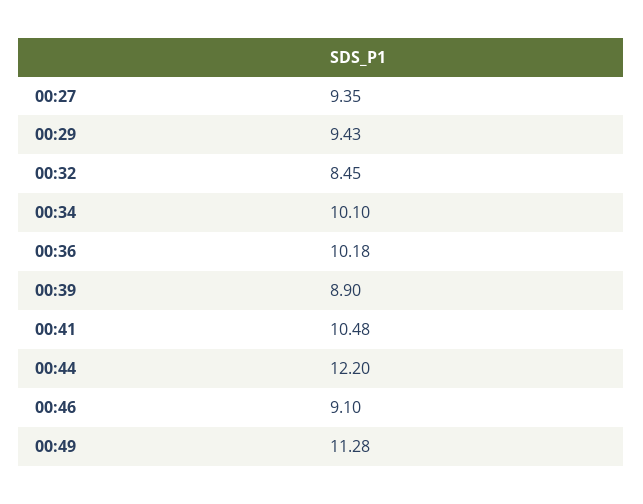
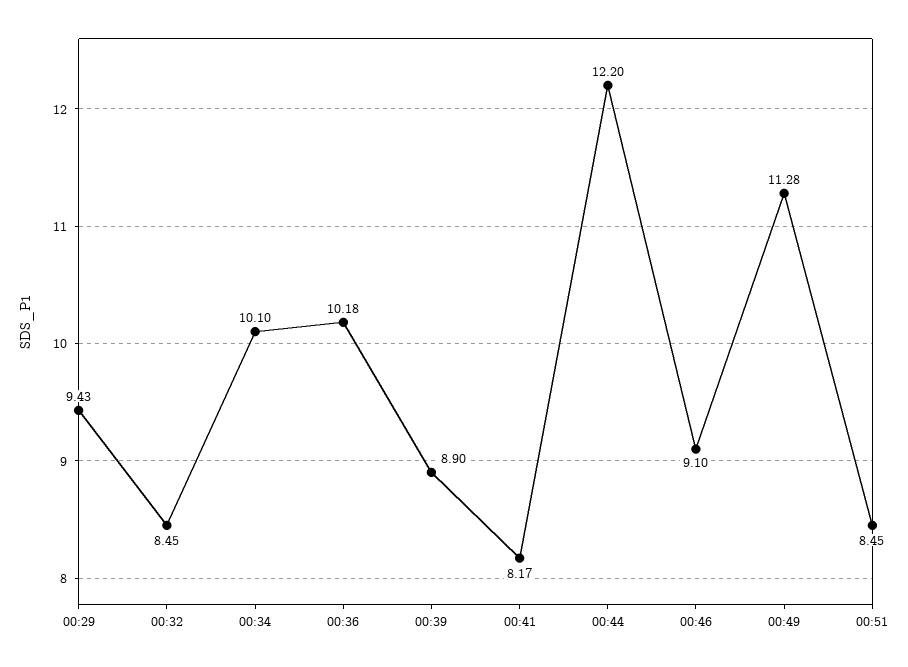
00:27: 9.35 -> none
00:41: 10.48 -> 8.17
00:51: none -> 8.45

